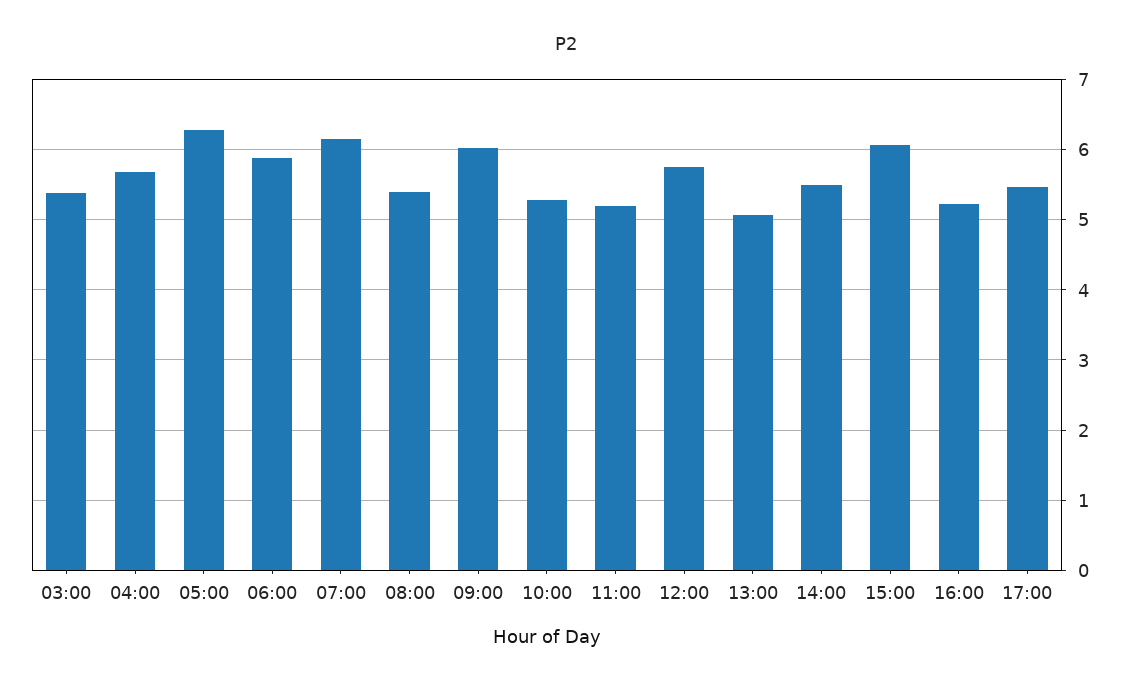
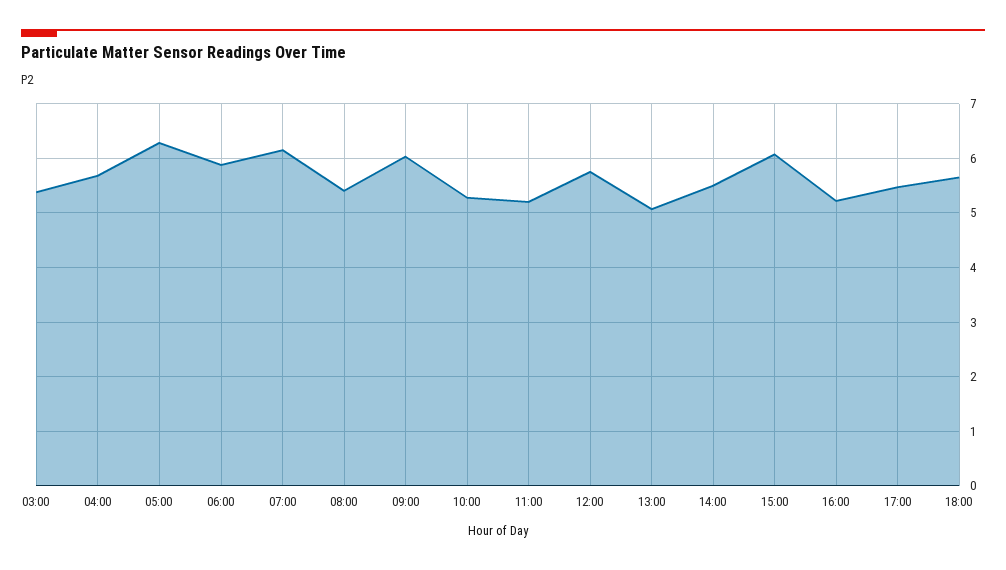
18:00: none -> 5.6

